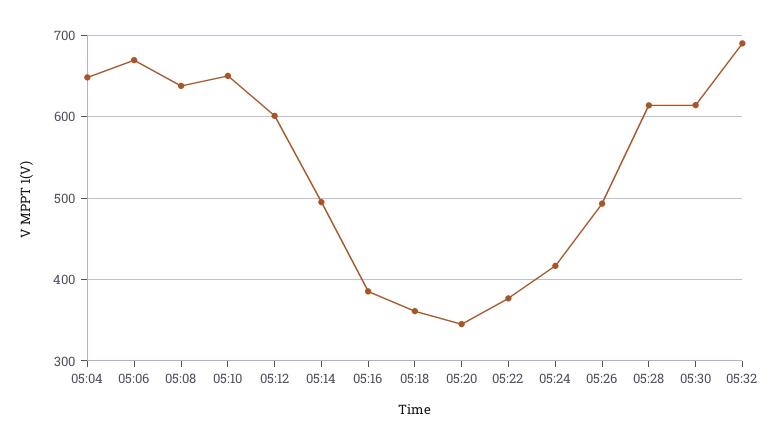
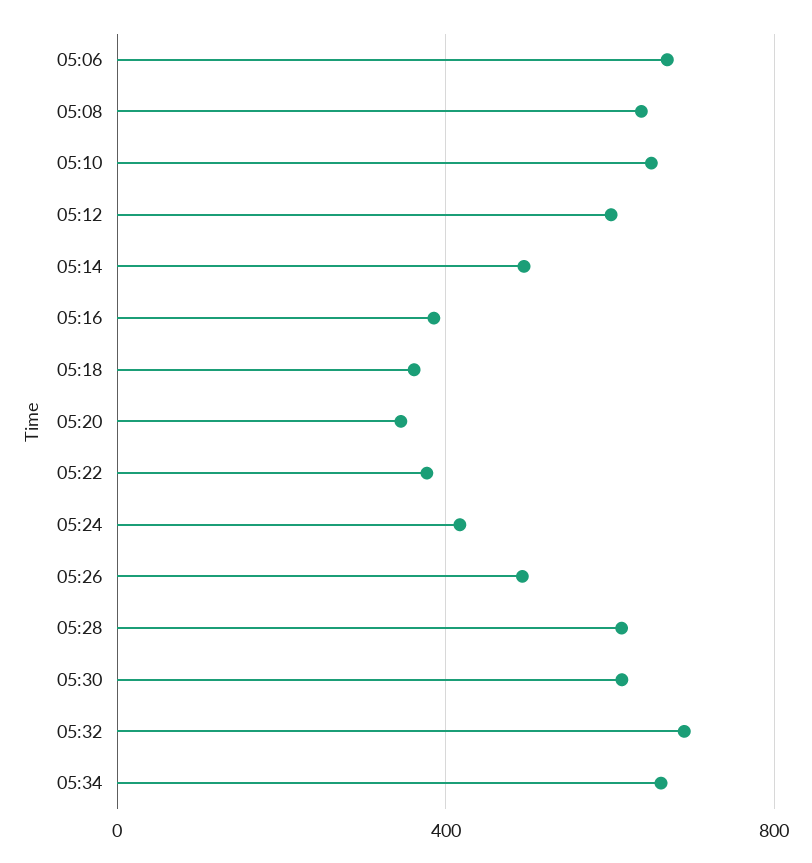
05:04: 650 -> none
05:34: none -> 650

